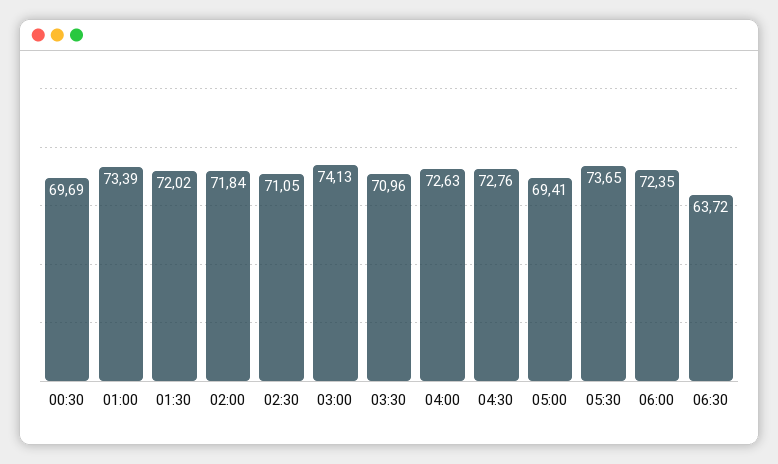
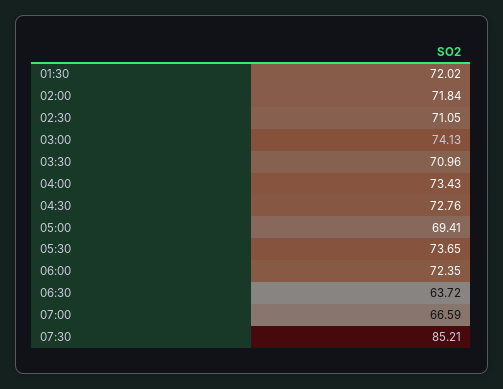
00:30: 69.69 -> none
01:00: 73.39 -> none
04:00: 72.63 -> 73.43
07:00: none -> 66.59
07:30: none -> 85.21

